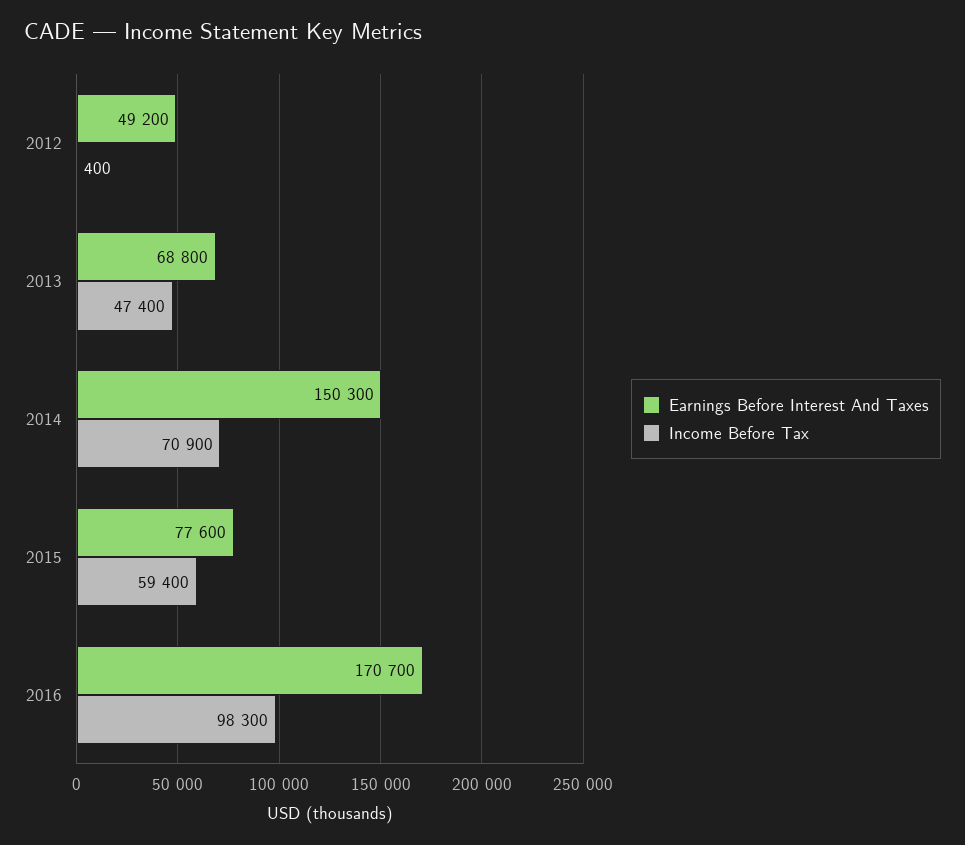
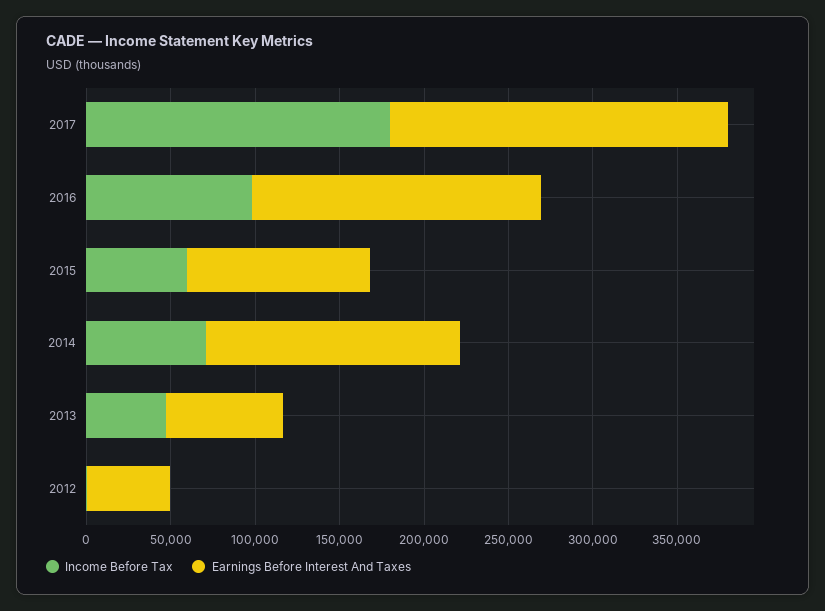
Earnings Before Interest And Taxes, 2015: 77600 -> 110000
Income Before Tax, 2017: none -> 180000
Earnings Before Interest And Taxes, 2017: none -> 200000

